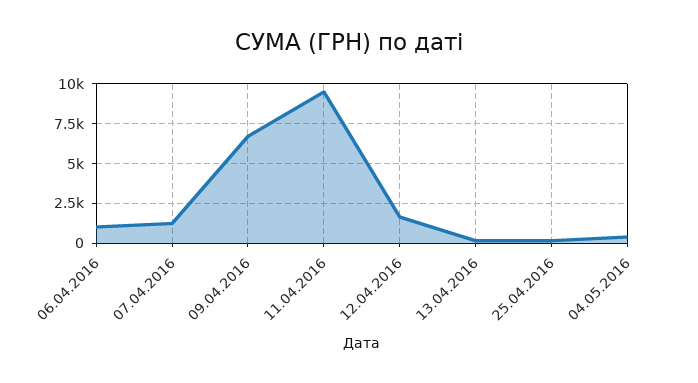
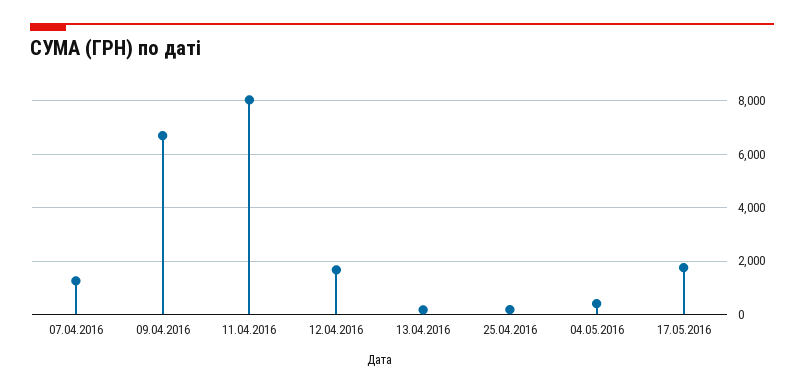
06.04.2016: 1000 -> none
11.04.2016: 9500 -> 8000
17.05.2016: none -> 1750

